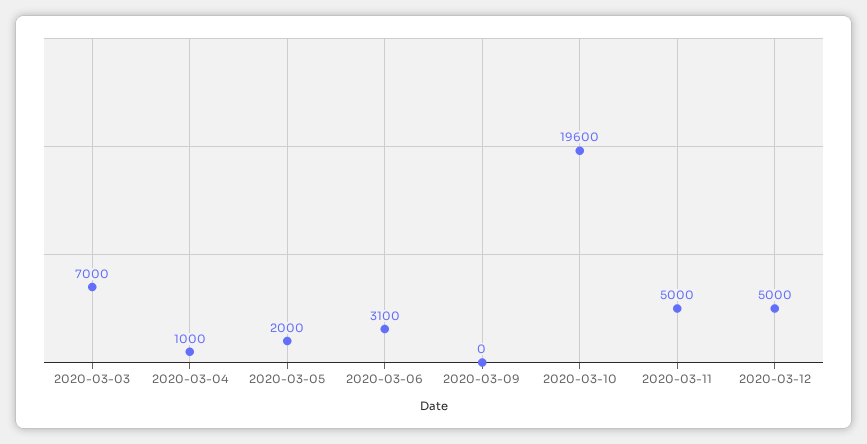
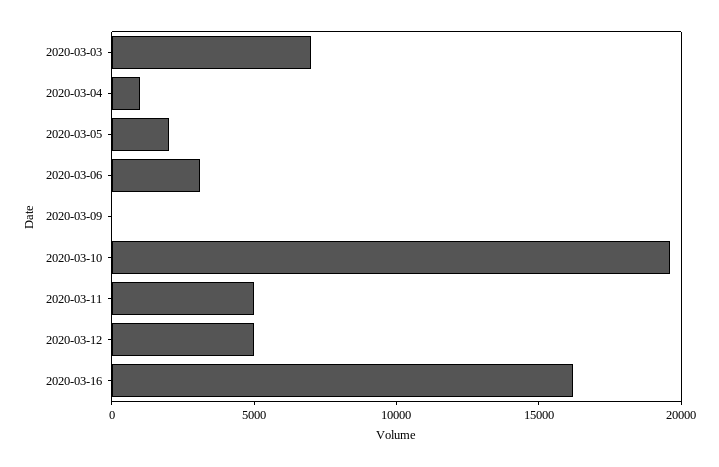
2020-03-16: none -> 16000

